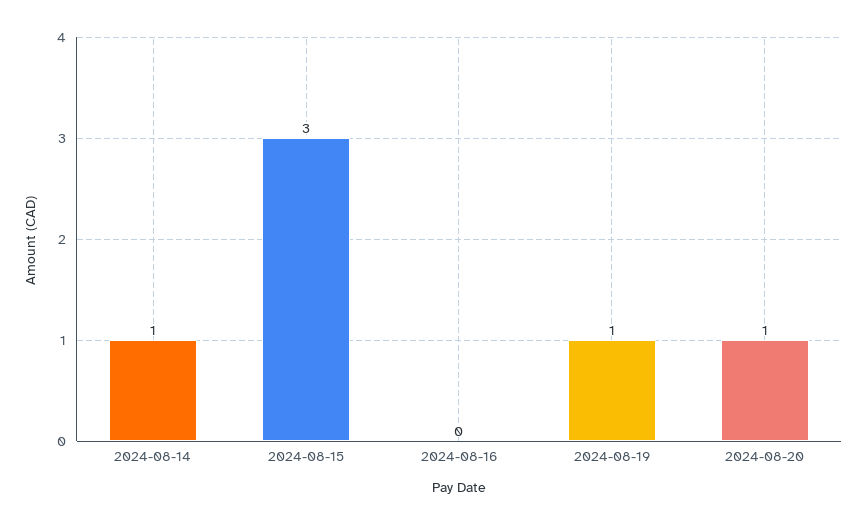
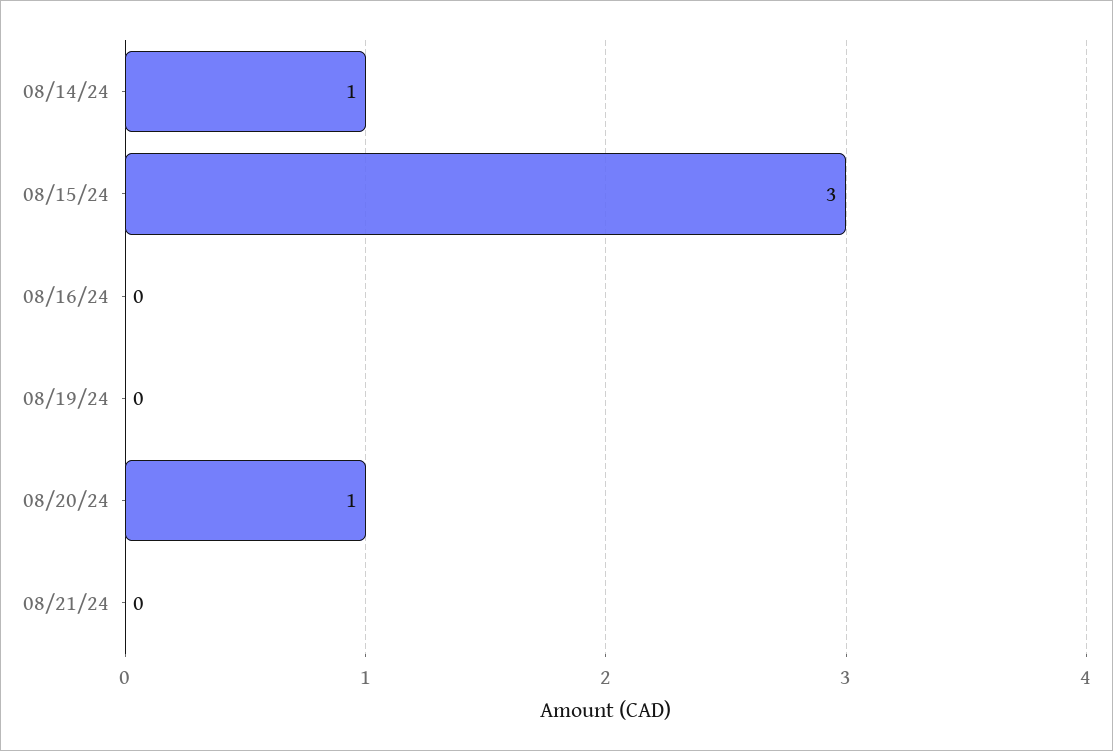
2024-08-19: 1 -> 0
08/21/24: none -> 0

